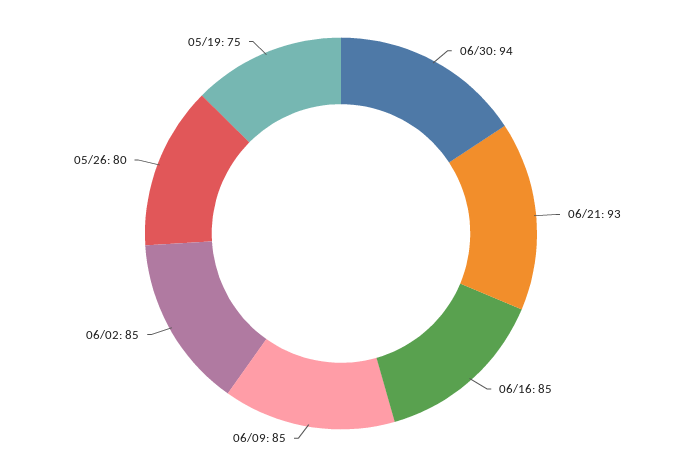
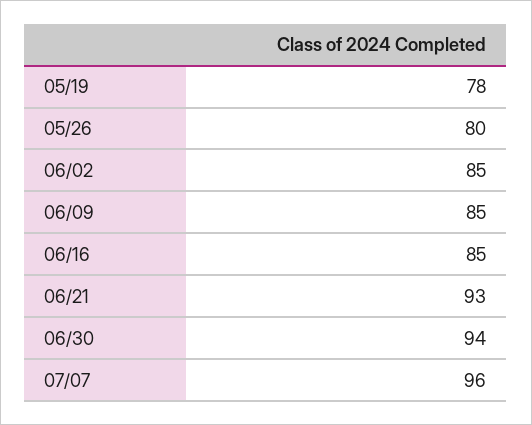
05/19: 75 -> 78
07/07: none -> 96

